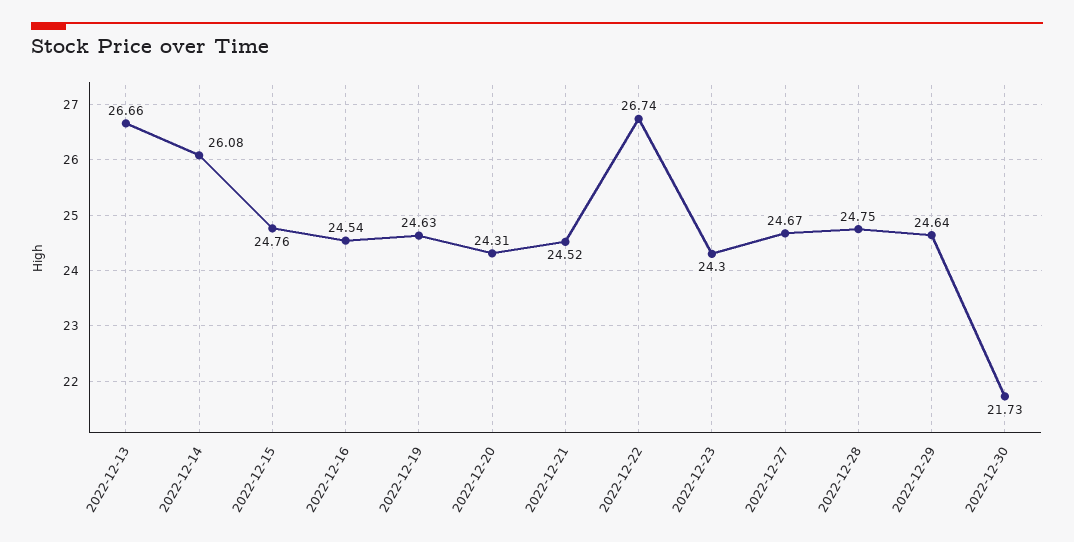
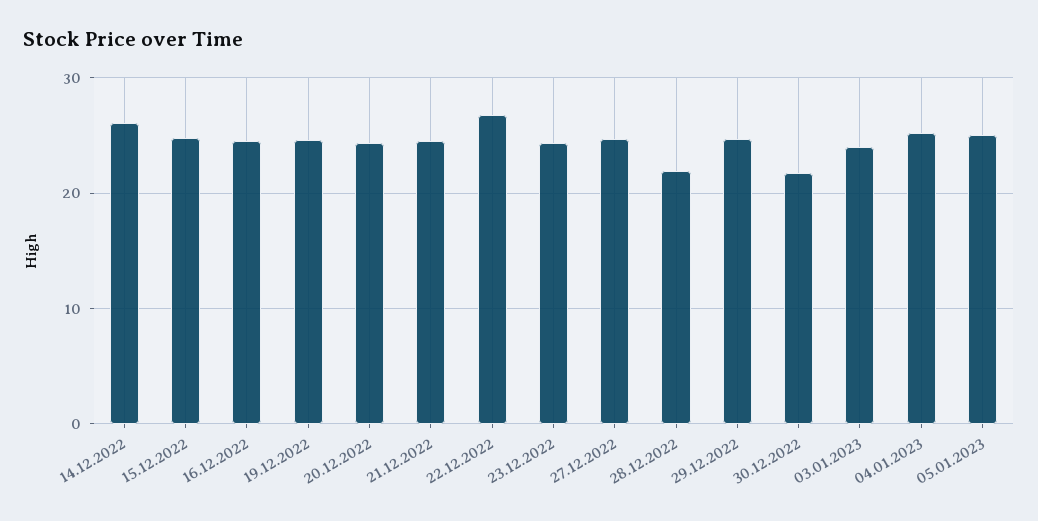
2022-12-13: 26.66 -> none
2022-12-28: 24.75 -> 22
03.01.2023: none -> 24
04.01.2023: none -> 25
05.01.2023: none -> 25

